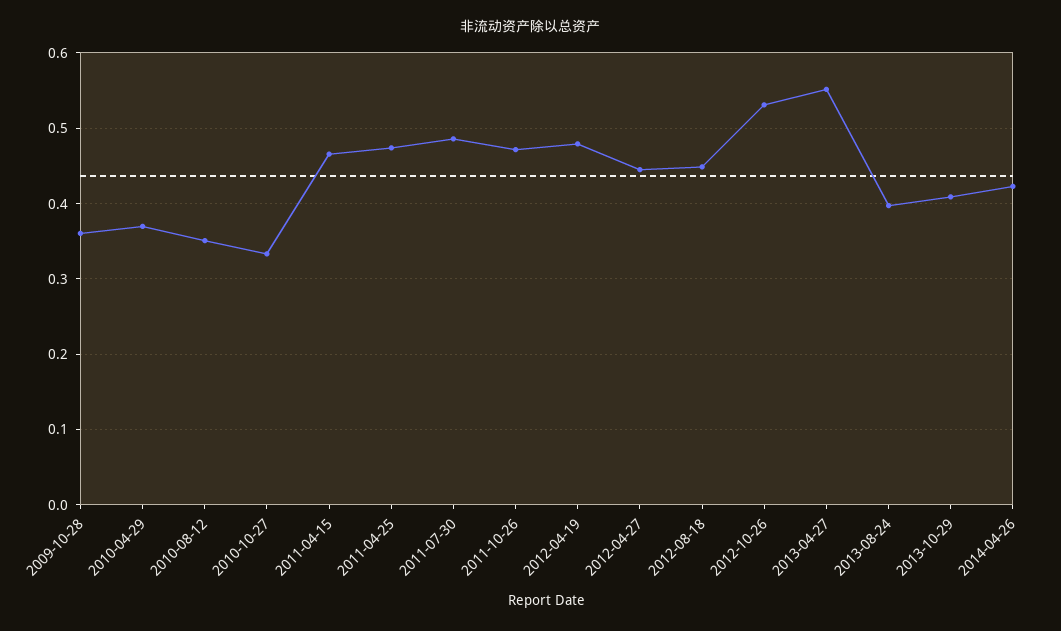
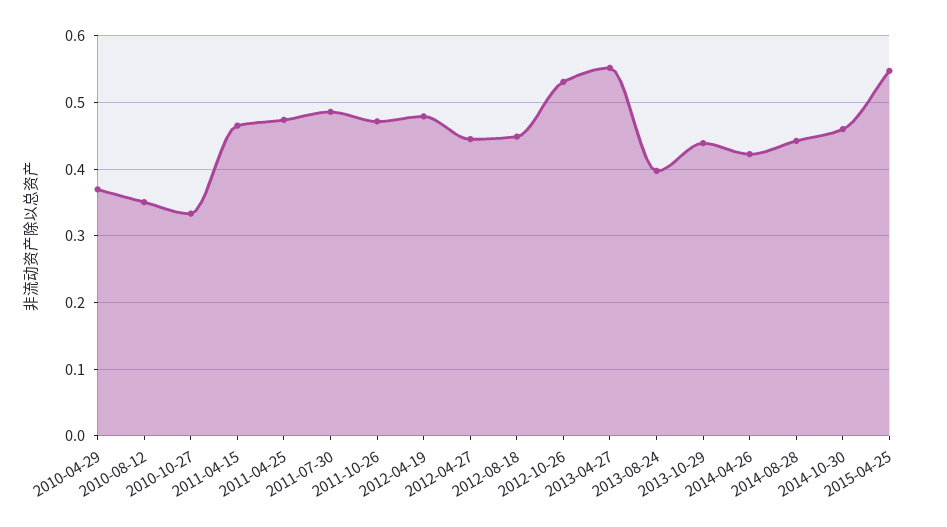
2009-10-28: 0.36 -> none
2013-10-29: 0.41 -> 0.44
2014-08-28: none -> 0.44
2014-10-30: none -> 0.46
2015-04-25: none -> 0.55

